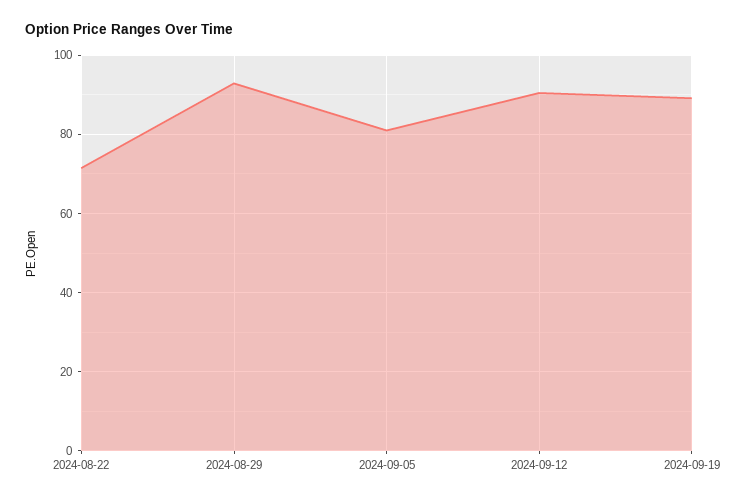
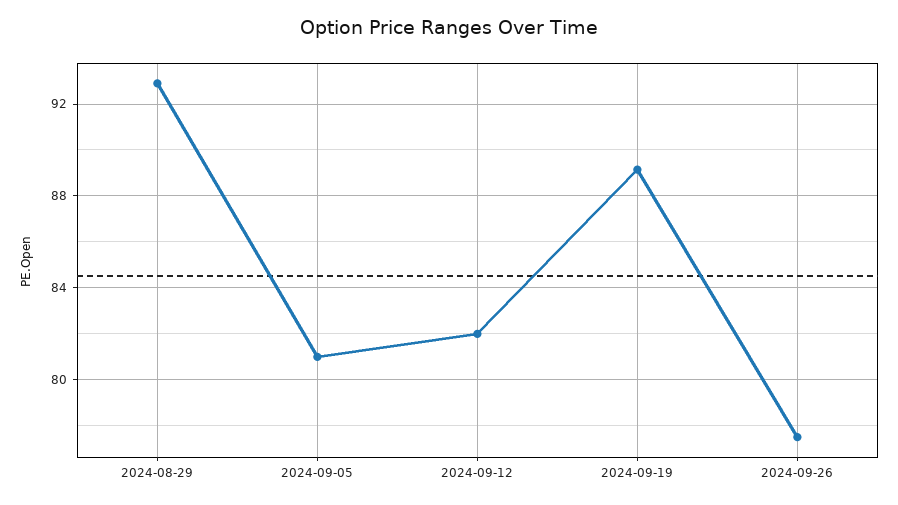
2024-08-22: 72 -> none
2024-09-12: 90 -> 82
2024-09-26: none -> 77.5

